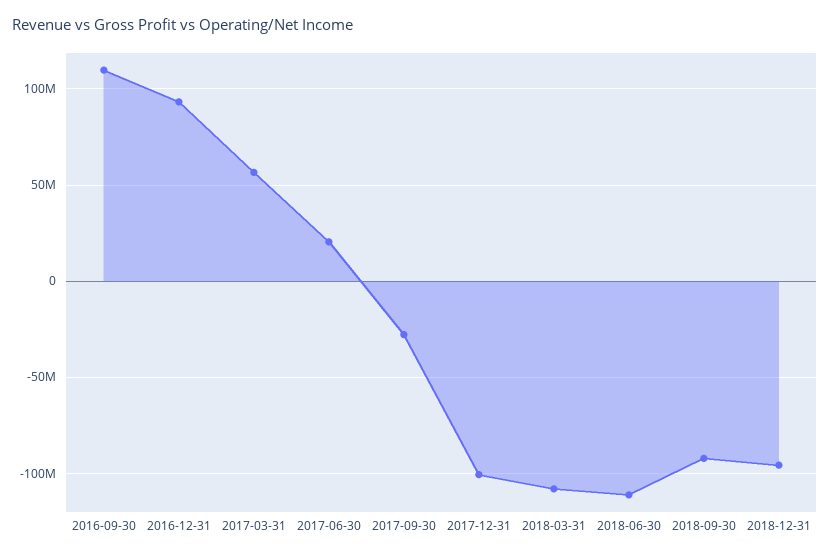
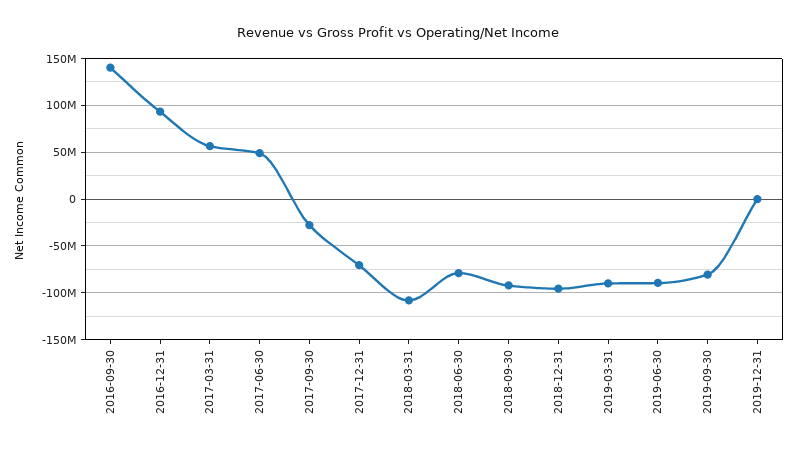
2016-09-30: 110000000 -> 140000000
2017-06-30: 20000000 -> 50000000
2017-12-31: -100000000 -> -70000000
2018-06-30: -110000000 -> -80000000
2019-03-31: none -> -90000000
2019-06-30: none -> -90000000
2019-09-30: none -> -80000000
2019-12-31: none -> 0

